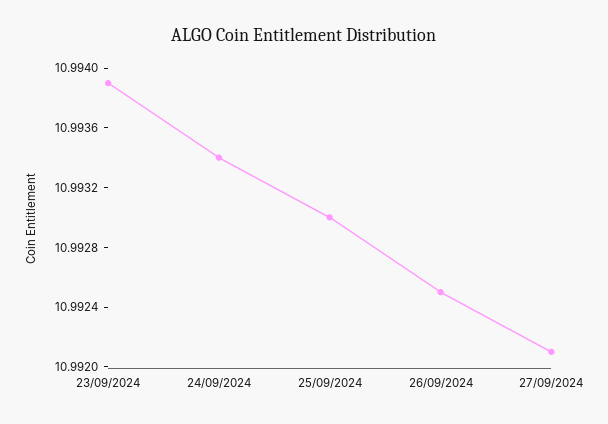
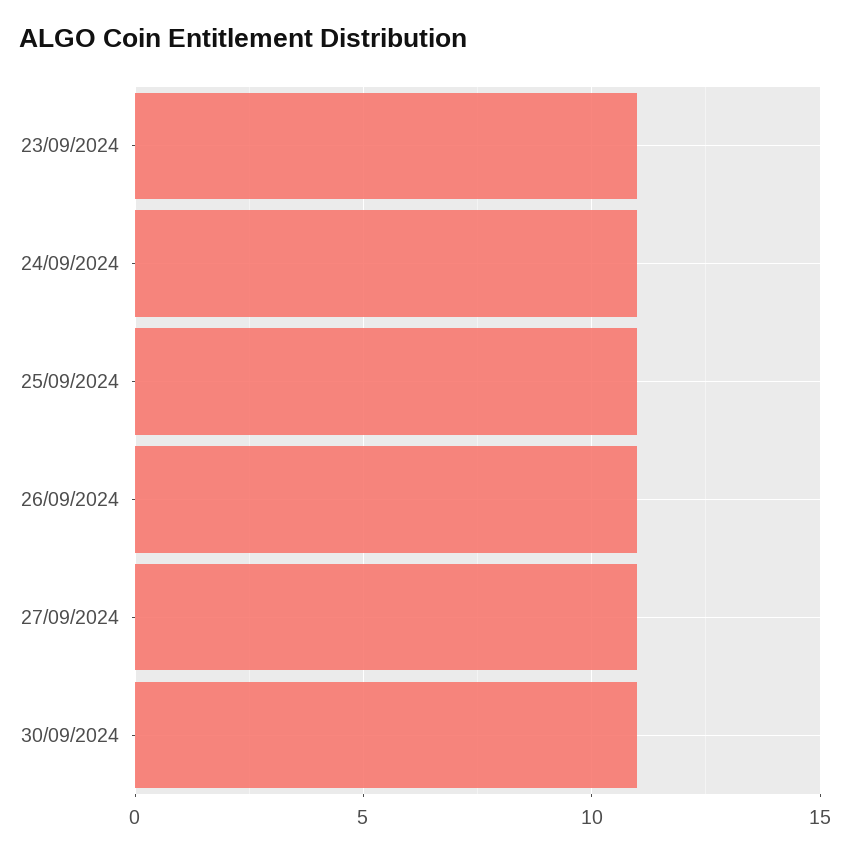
30/09/2024: none -> 11

